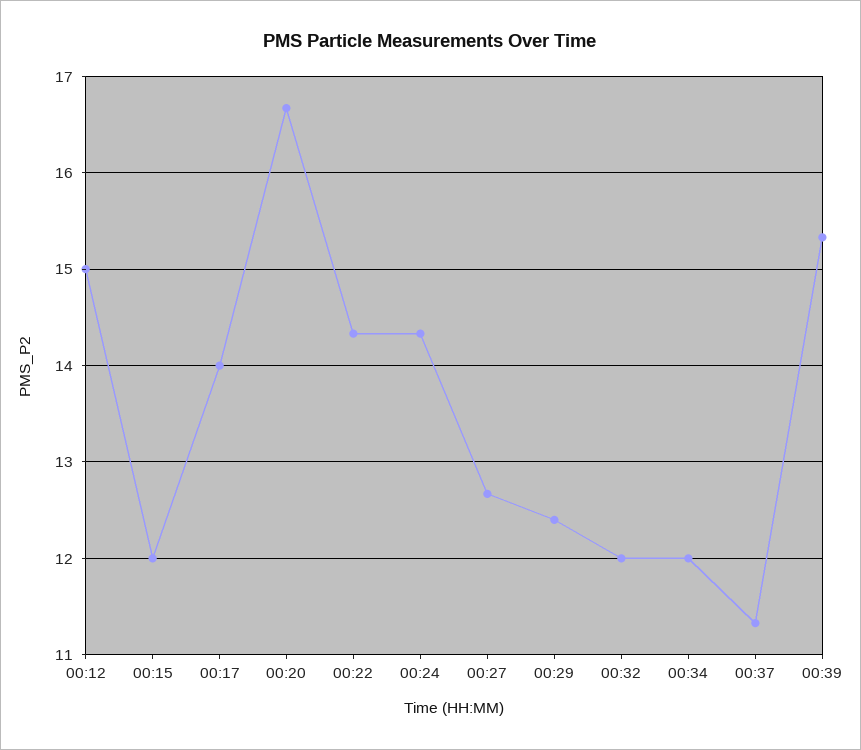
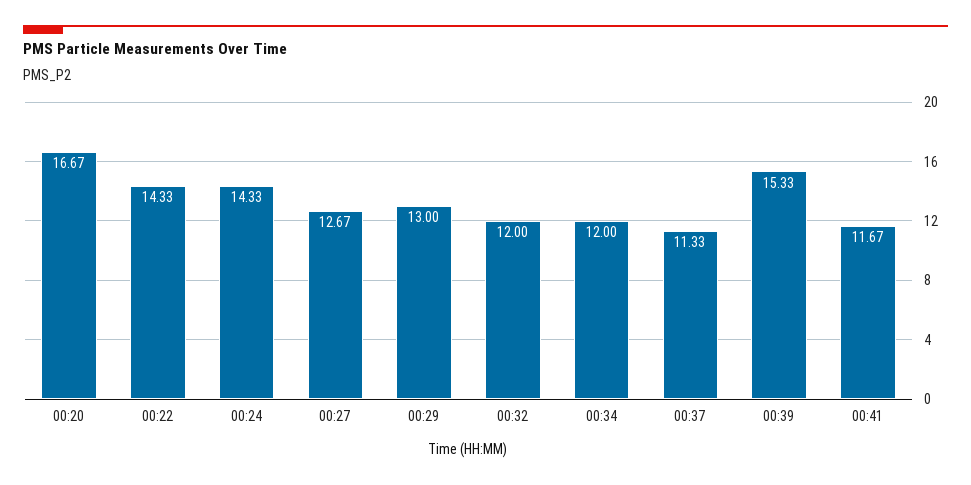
00:12: 15 -> none
00:15: 12 -> none
00:17: 14 -> none
00:29: 12.4 -> 13
00:41: none -> 11.67

